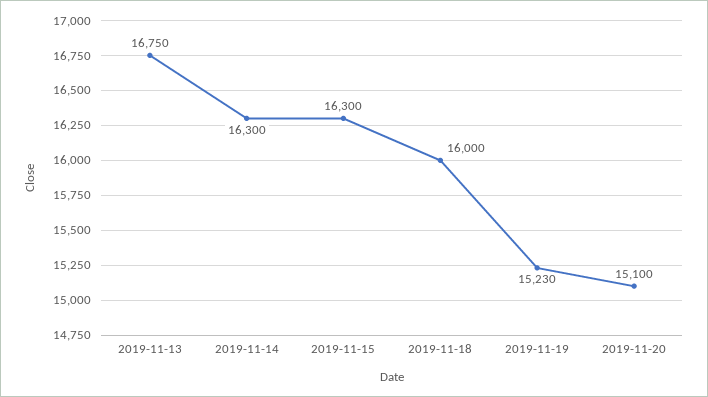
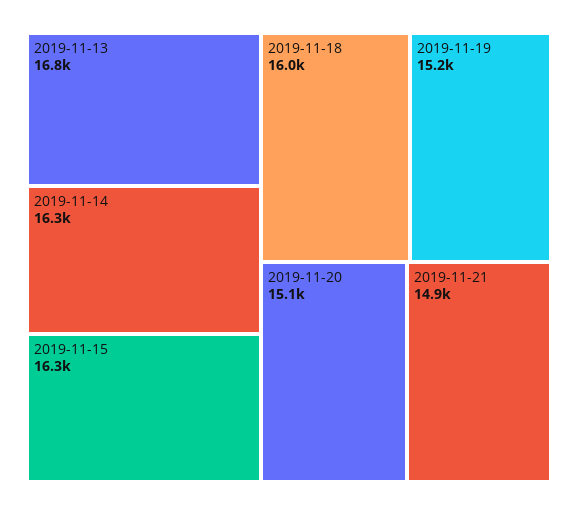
2019-11-21: none -> 14900

